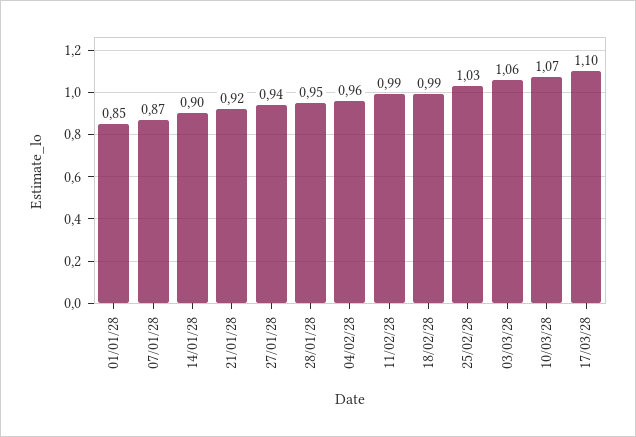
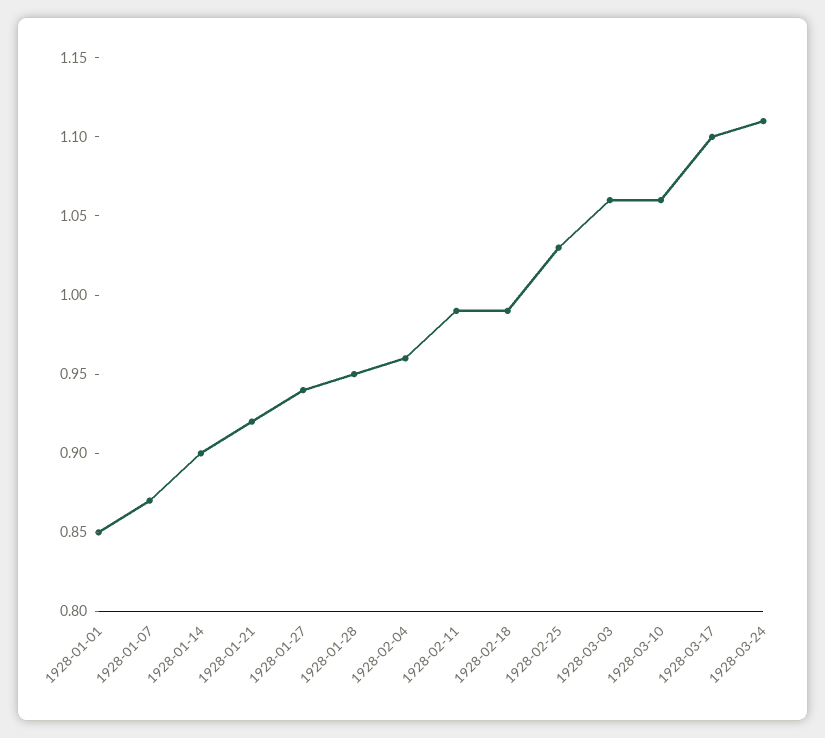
10/03/28: 1.07 -> 1.06
1928-03-24: none -> 1.11

